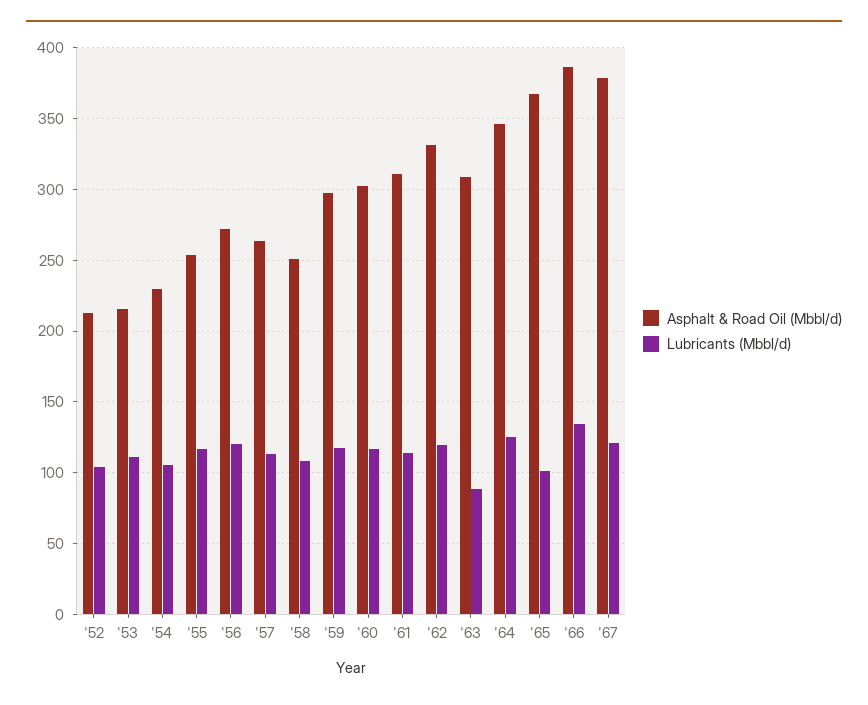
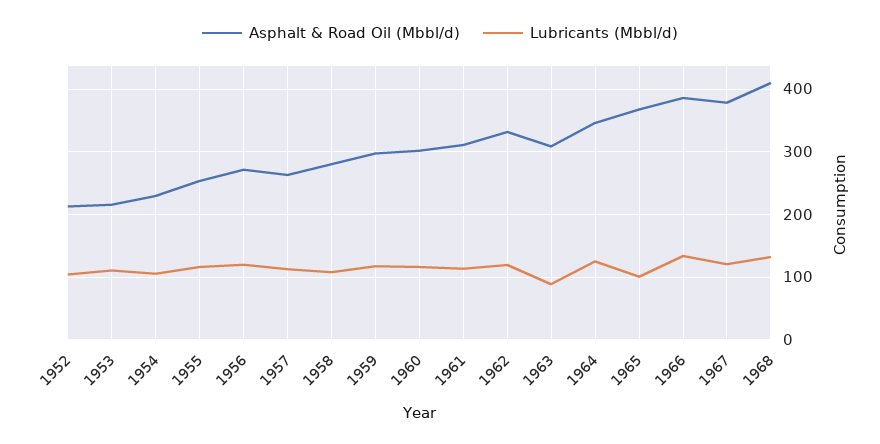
Asphalt & Road Oil (Mbbl/d), '58: 250 -> 280
Asphalt & Road Oil (Mbbl/d), 1968: none -> 410
Lubricants (Mbbl/d), 1968: none -> 130

